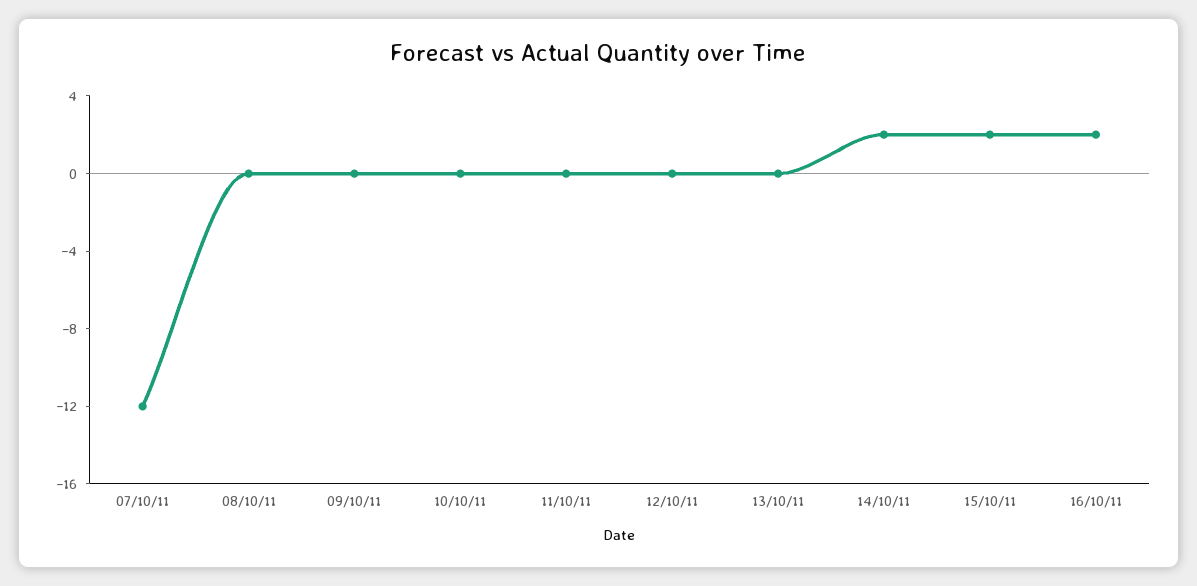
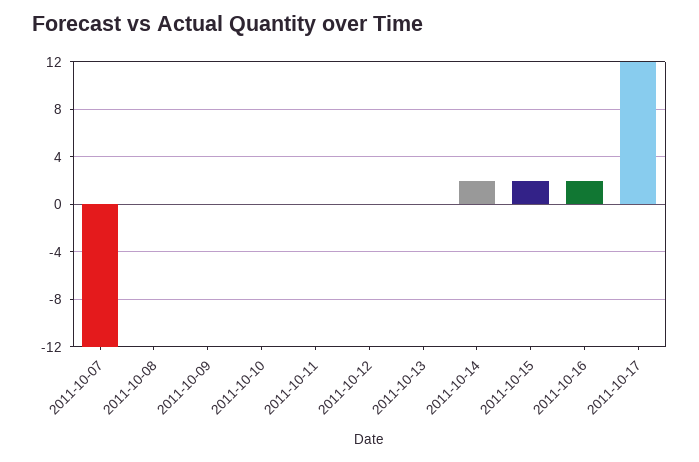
2011-10-17: none -> 12

